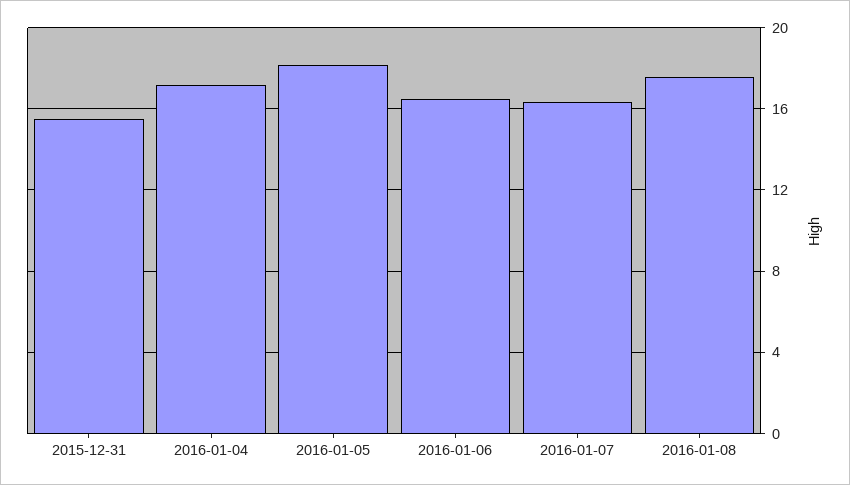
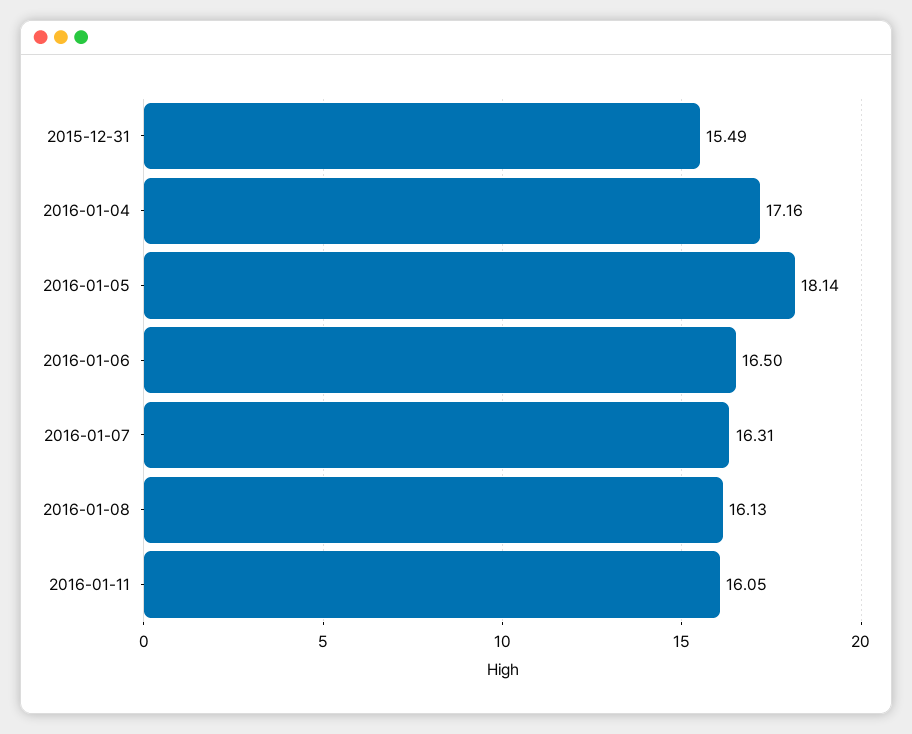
2016-01-08: 17.5 -> 16.13
2016-01-11: none -> 16.05

